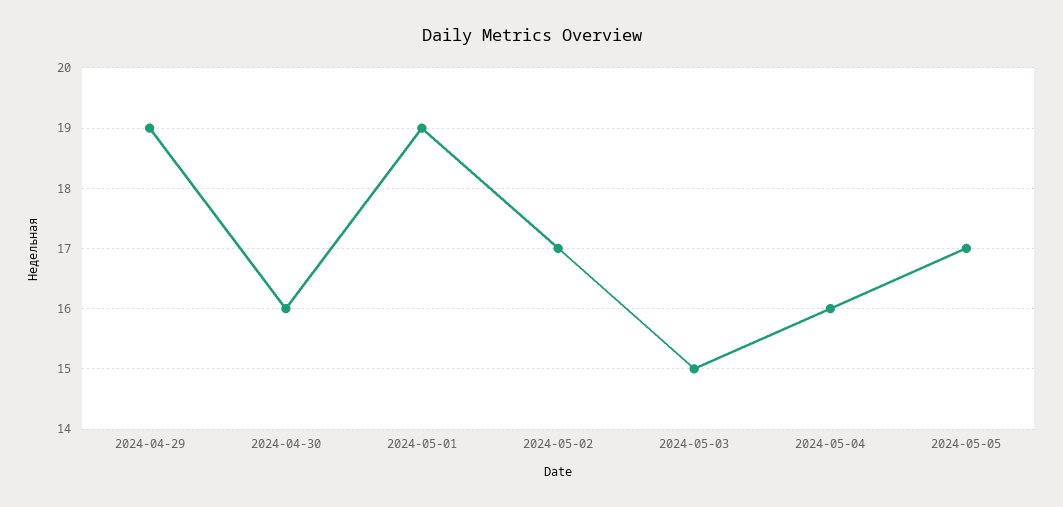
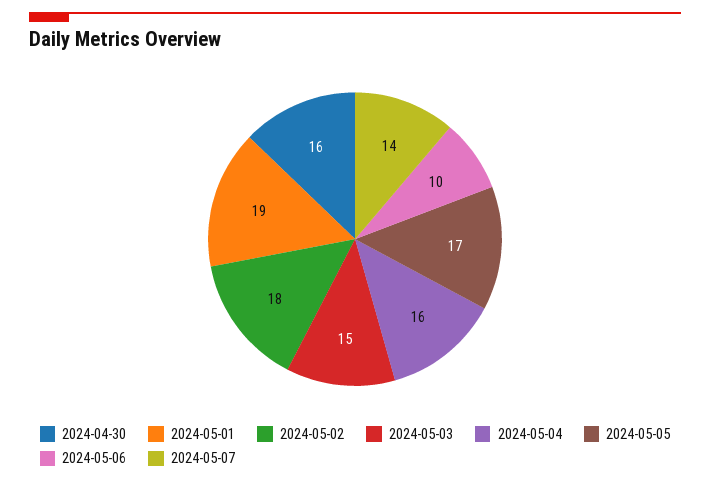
2024-04-29: 19 -> none
2024-05-02: 17 -> 18
2024-05-06: none -> 10
2024-05-07: none -> 14

